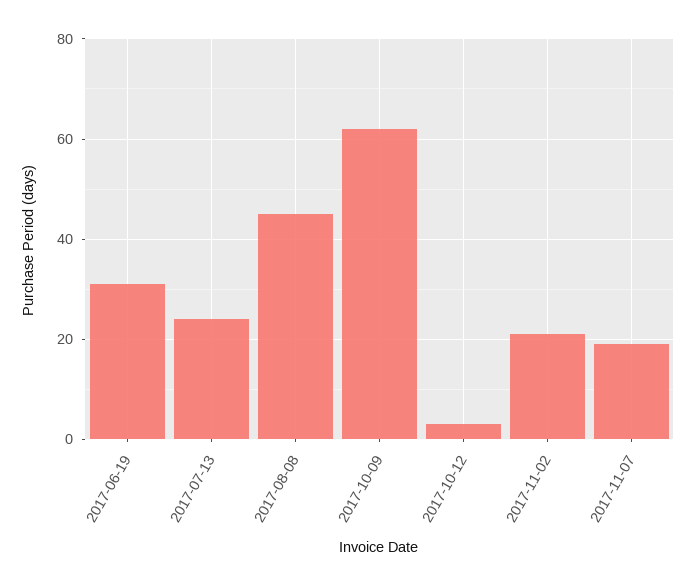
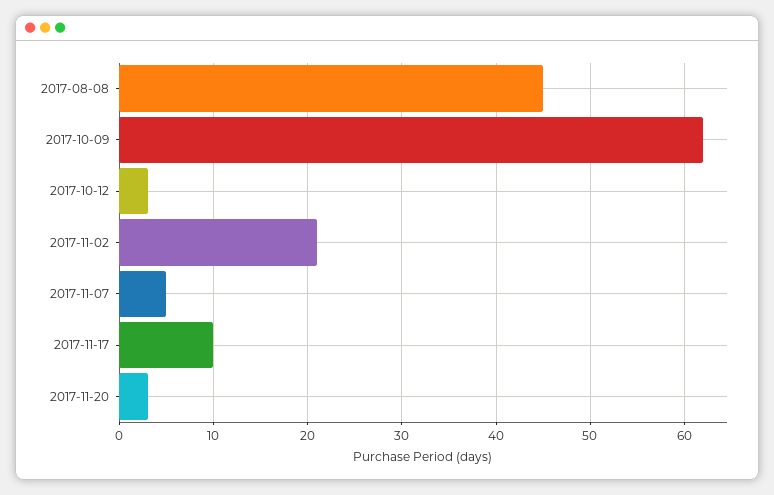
2017-06-19: 30 -> none
2017-07-13: 25 -> none
2017-11-07: 20 -> 5
2017-11-17: none -> 10
2017-11-20: none -> 3

